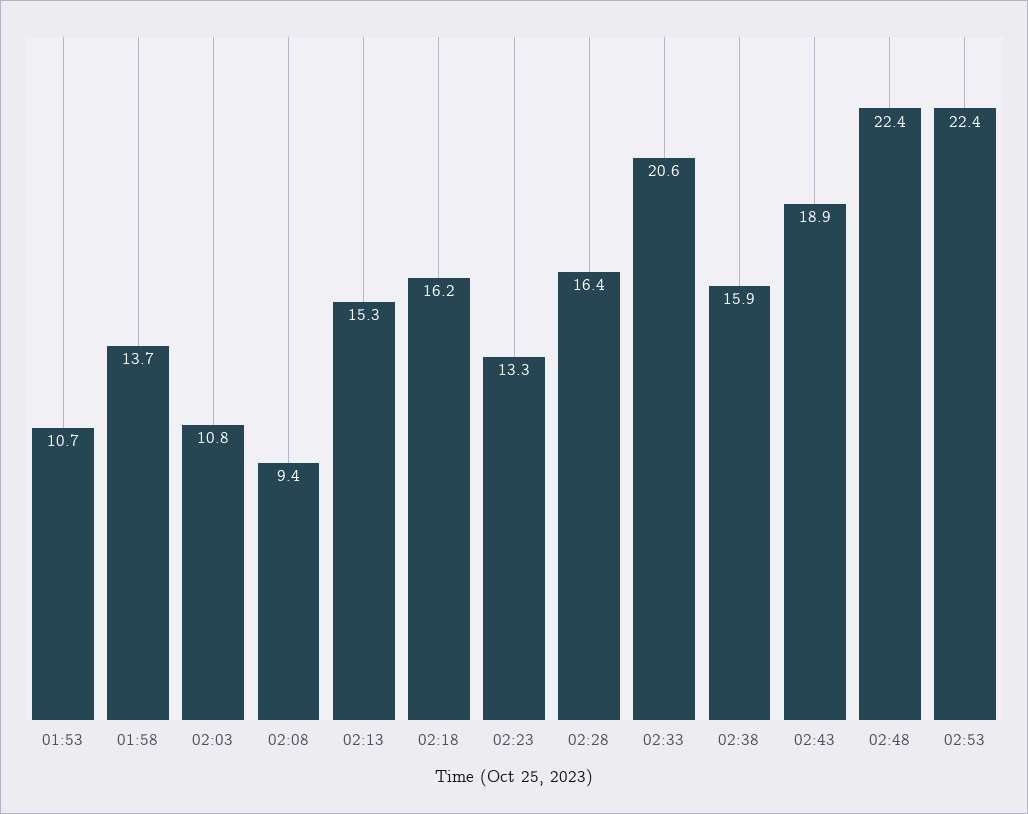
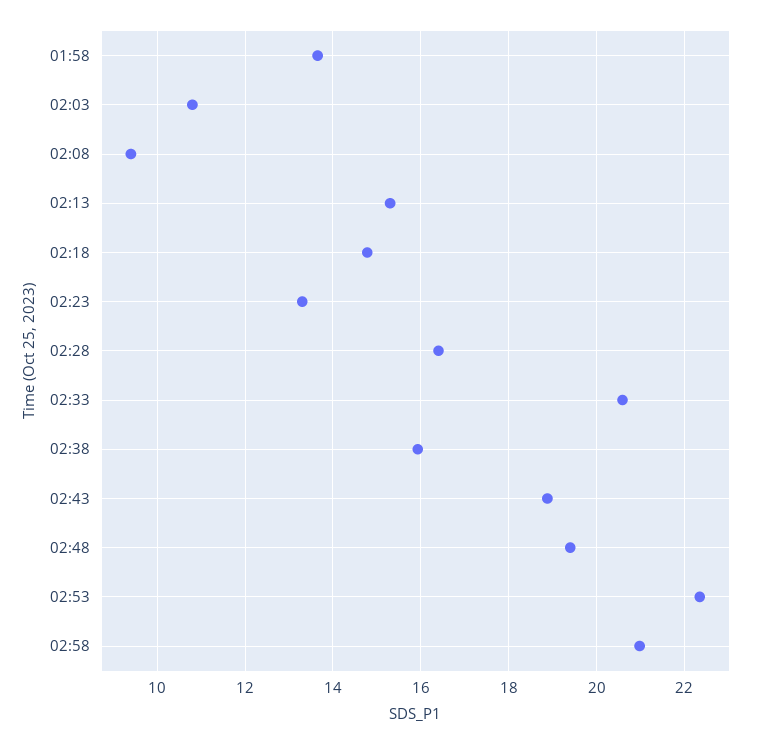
01:53: 10.7 -> none
02:18: 16.2 -> 14.8
02:48: 22.4 -> 19.4
02:58: none -> 21

